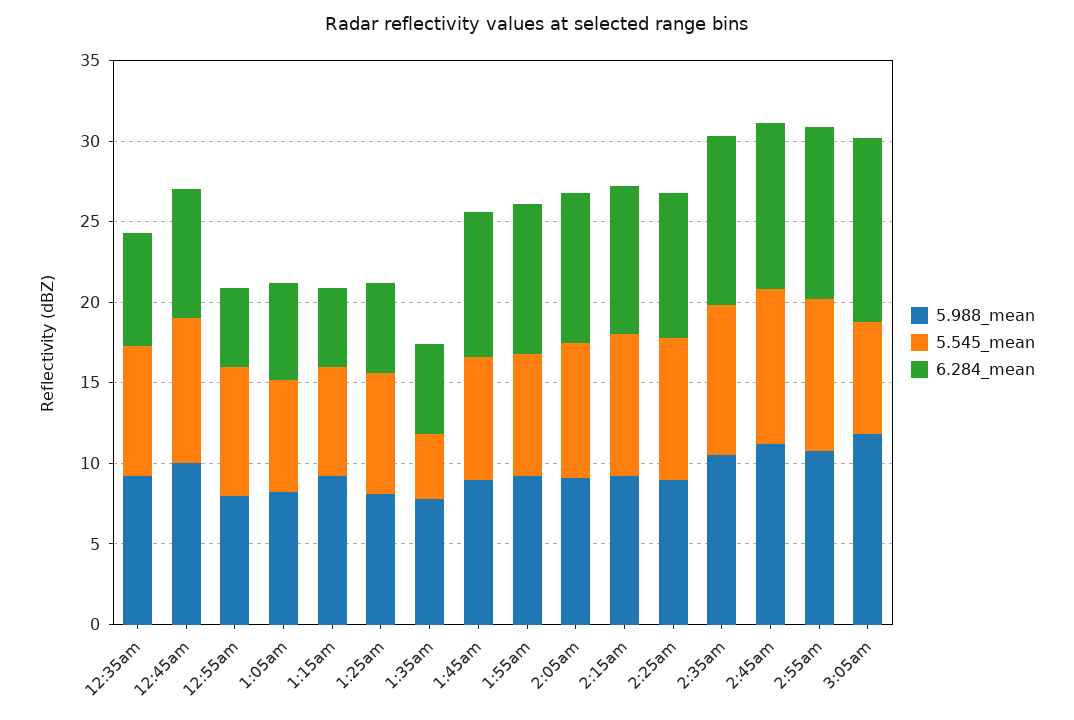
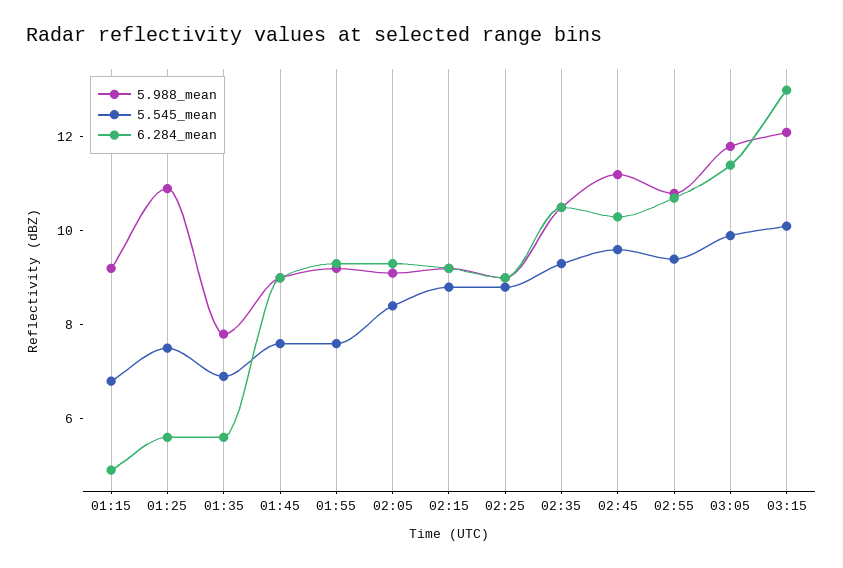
5.988_mean, 12:35am: 9 -> none
5.545_mean, 12:35am: 8 -> none
6.284_mean, 12:35am: 7 -> none
5.988_mean, 12:45am: 10 -> none
5.545_mean, 12:45am: 9 -> none
6.284_mean, 12:45am: 8 -> none
5.988_mean, 12:55am: 8 -> none
5.545_mean, 12:55am: 8 -> none
6.284_mean, 12:55am: 5 -> none
5.988_mean, 1:05am: 8 -> none
5.545_mean, 1:05am: 7 -> none
6.284_mean, 1:05am: 6 -> none
5.988_mean, 1:25am: 8 -> 11
5.545_mean, 1:35am: 4 -> 7
5.545_mean, 3:05am: 7 -> 10
5.988_mean, 03:15: none -> 12
5.545_mean, 03:15: none -> 10
6.284_mean, 03:15: none -> 13

